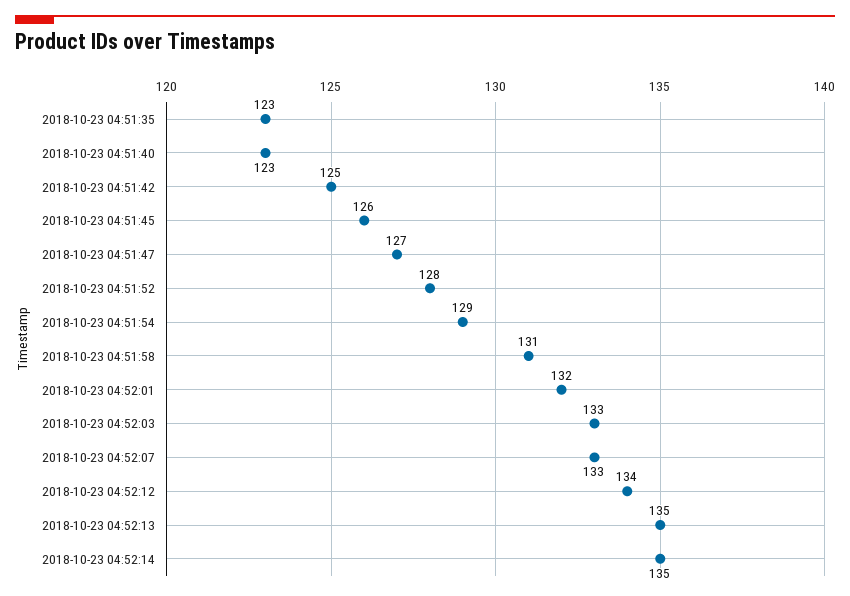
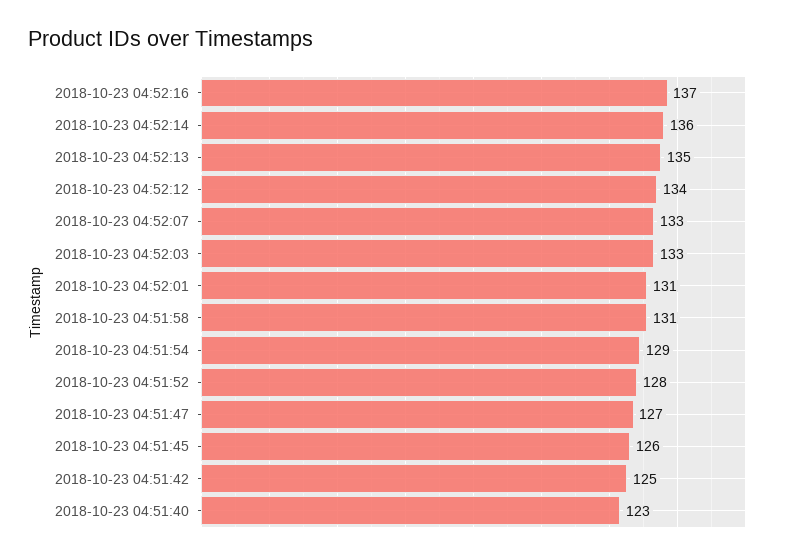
2018-10-23 04:51:35: 123 -> none
2018-10-23 04:52:01: 132 -> 131
2018-10-23 04:52:14: 135 -> 136
2018-10-23 04:52:16: none -> 137

